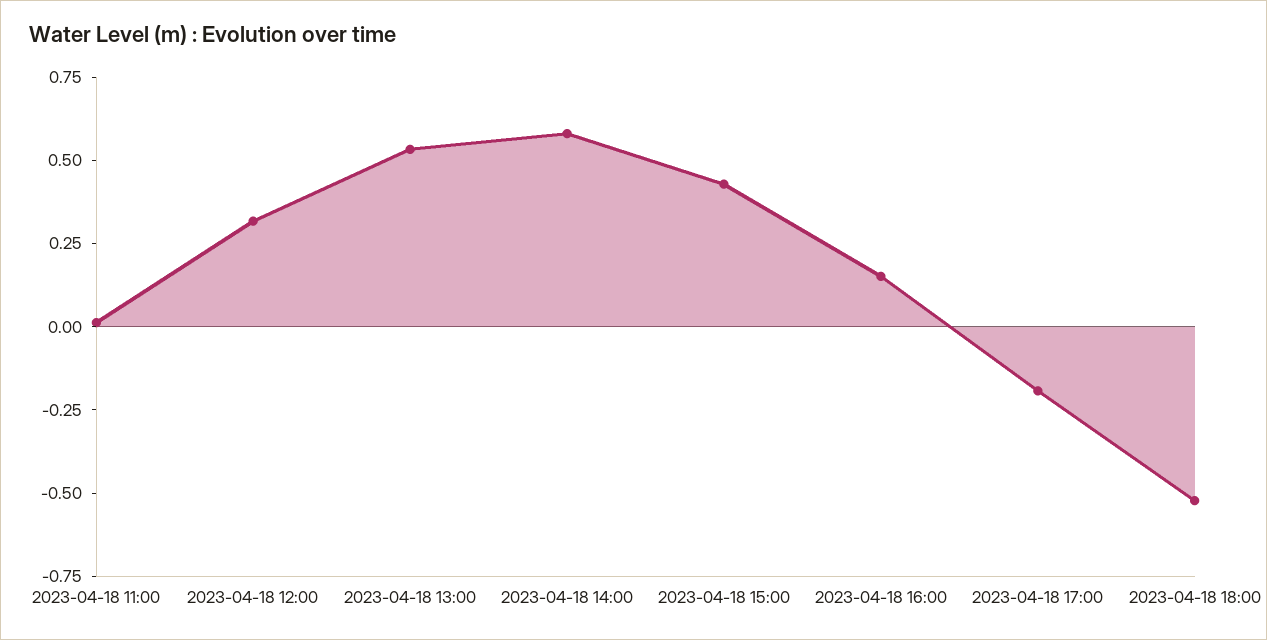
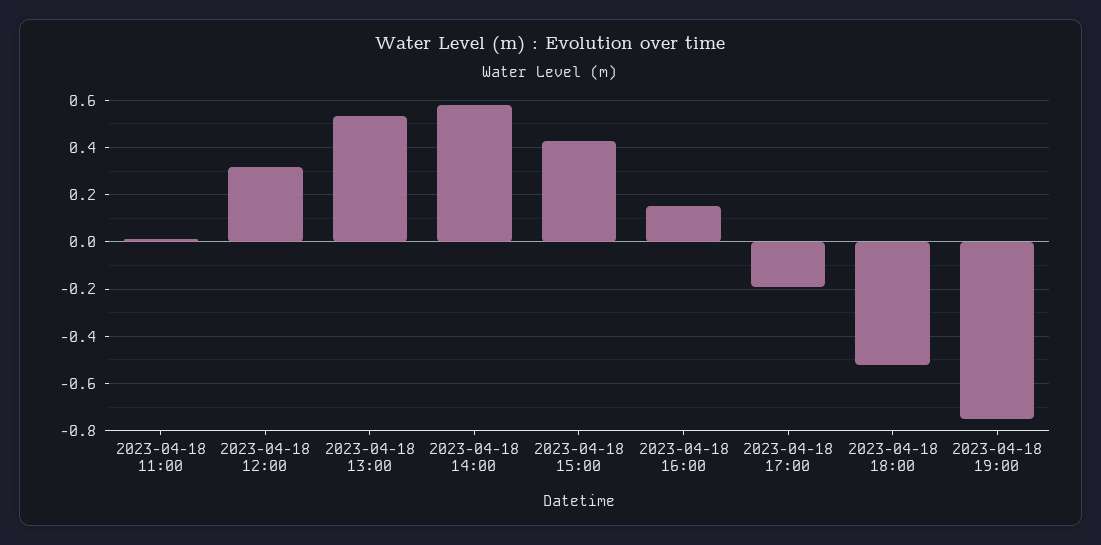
2023-04-18 19:00: none -> -0.75

